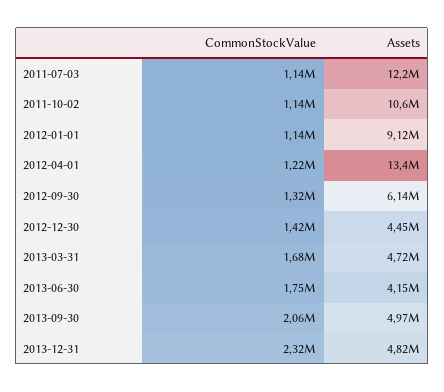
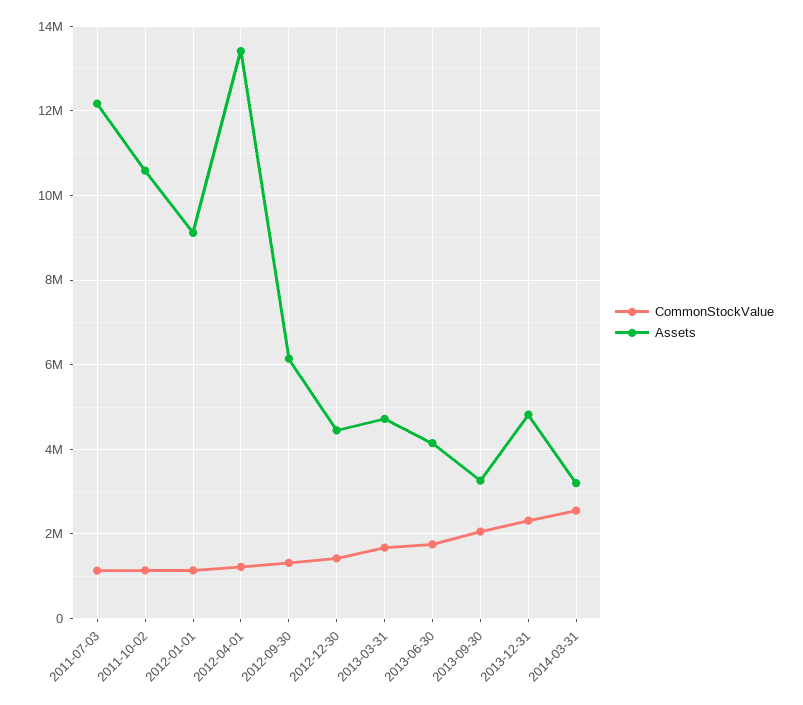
Assets, 2013-09-30: 4970000 -> 3200000
CommonStockValue, 2014-03-31: none -> 2600000
Assets, 2014-03-31: none -> 3200000

